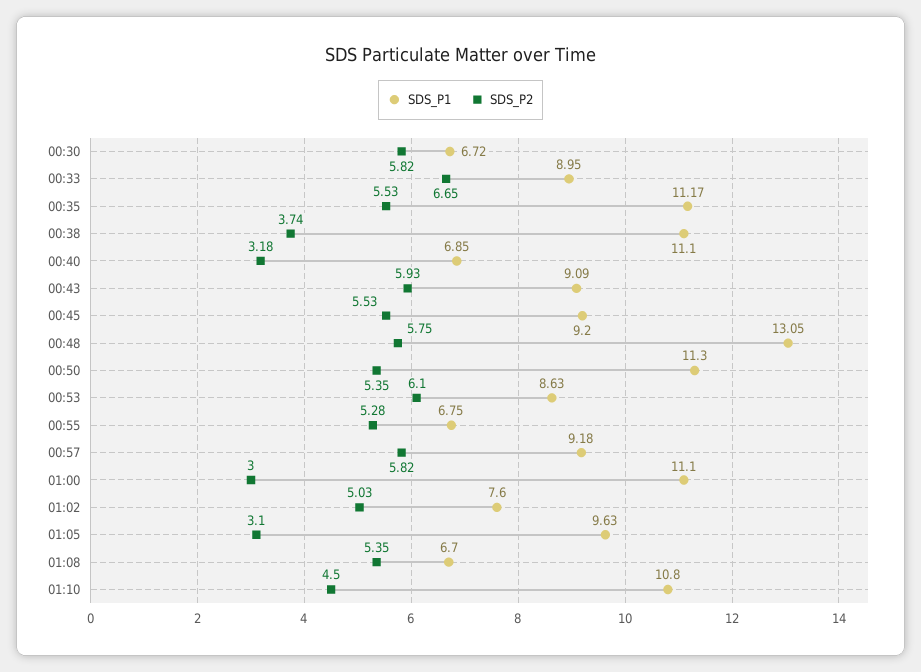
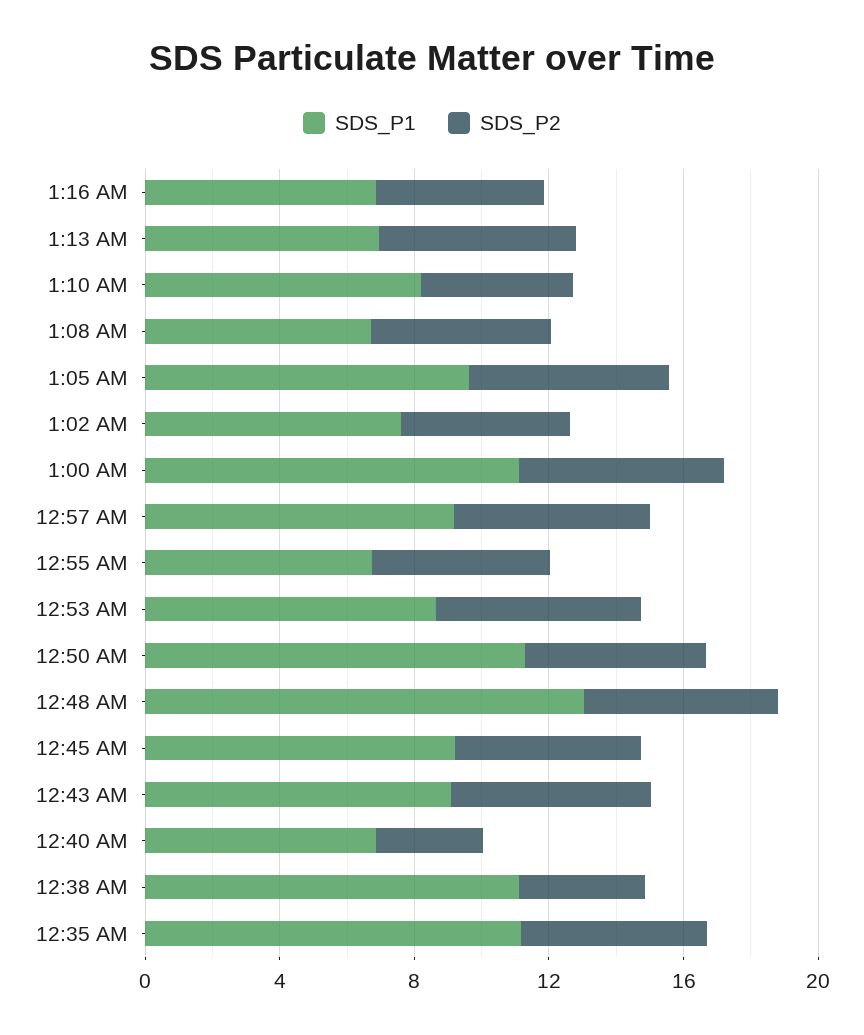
SDS_P1, 00:30: 6.72 -> none
SDS_P2, 00:30: 5.82 -> none
SDS_P1, 00:33: 8.95 -> none
SDS_P2, 00:33: 6.65 -> none
SDS_P2, 01:00: 3 -> 6
SDS_P2, 01:05: 3.1 -> 6
SDS_P1, 01:10: 10.8 -> 8
SDS_P1, 1:16 AM: none -> 7
SDS_P2, 1:16 AM: none -> 5
SDS_P1, 1:13 AM: none -> 7
SDS_P2, 1:13 AM: none -> 6

